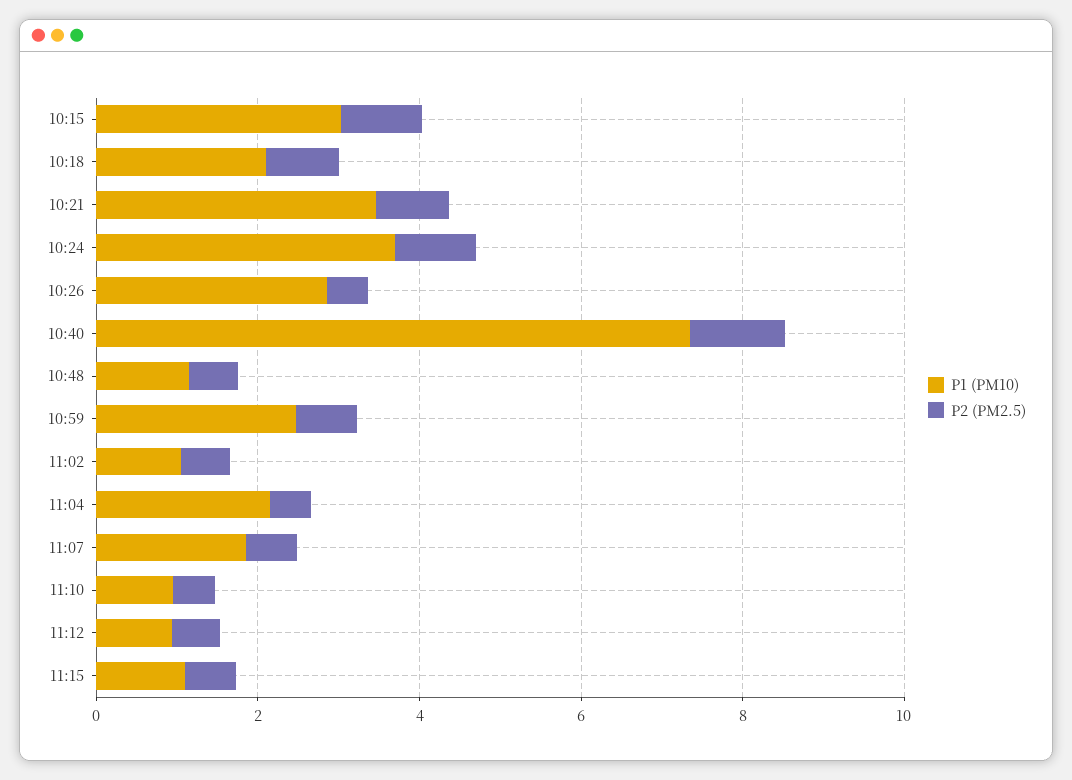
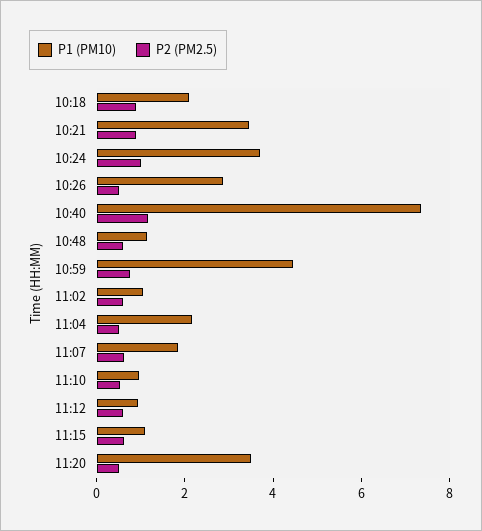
P1 (PM10), 10:15: 3 -> none
P2 (PM2.5), 10:15: 1 -> none
P1 (PM10), 10:59: 2.5 -> 4.5
P1 (PM10), 11:20: none -> 3.5
P2 (PM2.5), 11:20: none -> 0.5

